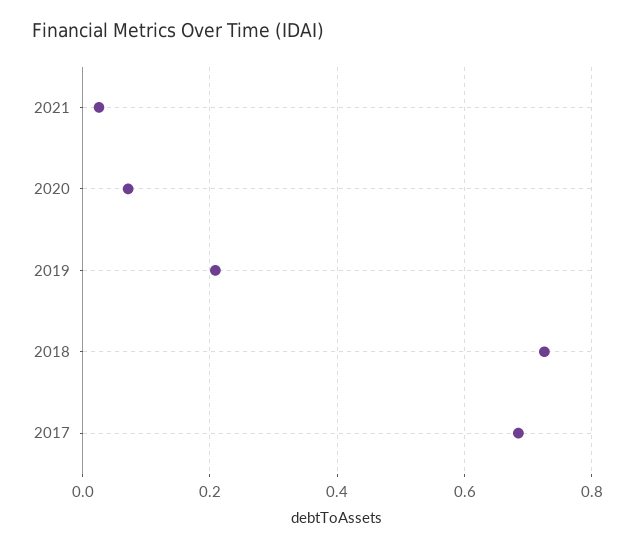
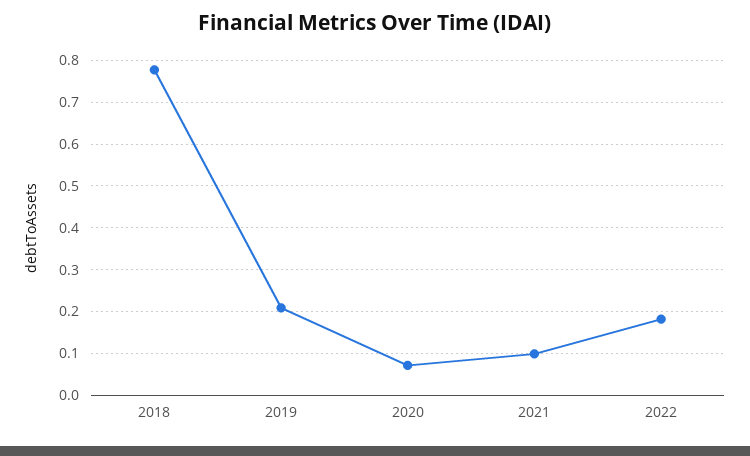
2021: 0.02 -> 0.1
2018: 0.72 -> 0.78
2017: 0.68 -> none
2022: none -> 0.18

